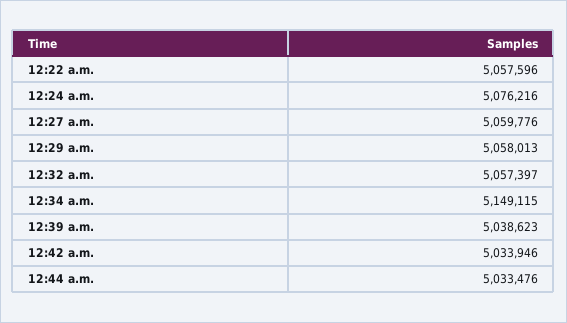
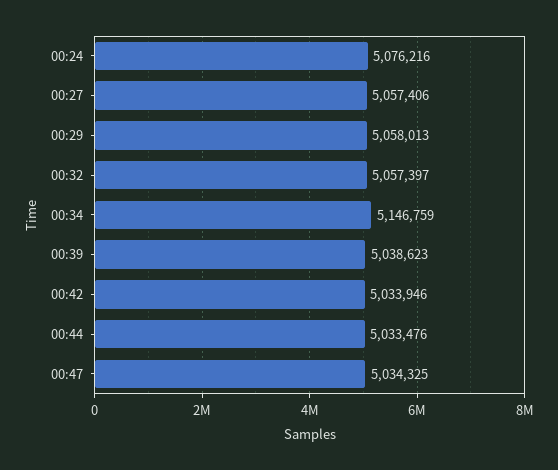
12:22 a.m.: 5057596 -> none
12:27 a.m.: 5059776 -> 5057406
12:34 a.m.: 5149115 -> 5146759
00:47: none -> 5034325

